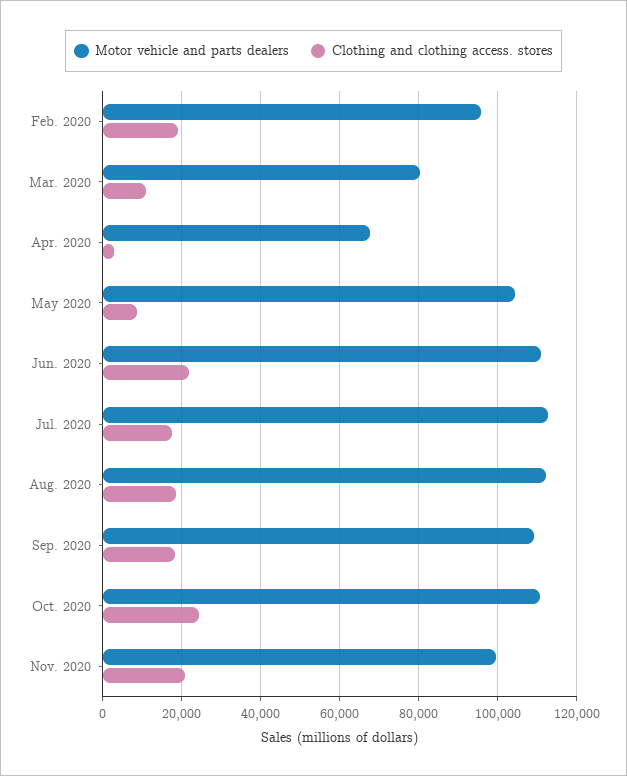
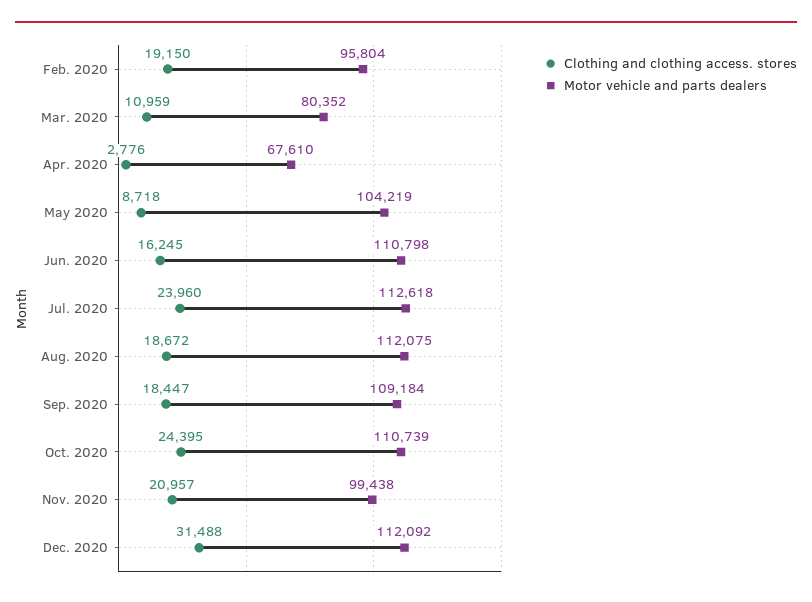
Clothing and clothing access. stores, Jun. 2020: 22000 -> 16245
Clothing and clothing access. stores, Jul. 2020: 18000 -> 23960
Clothing and clothing access. stores, Dec. 2020: none -> 31488
Motor vehicle and parts dealers, Dec. 2020: none -> 112092

